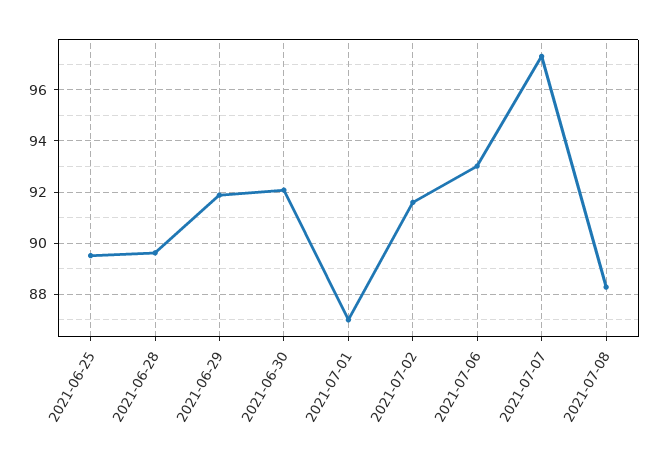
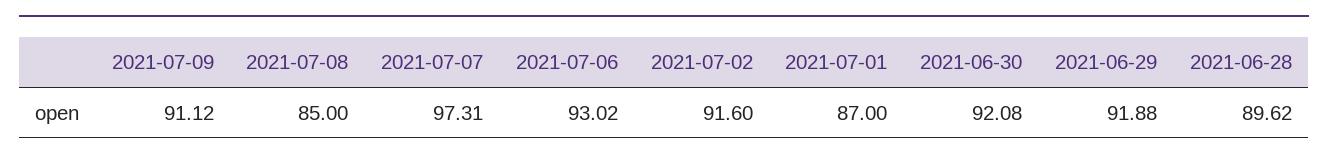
2021-06-25: 89.5 -> none
2021-07-08: 88.25 -> 85
2021-07-09: none -> 91.12

